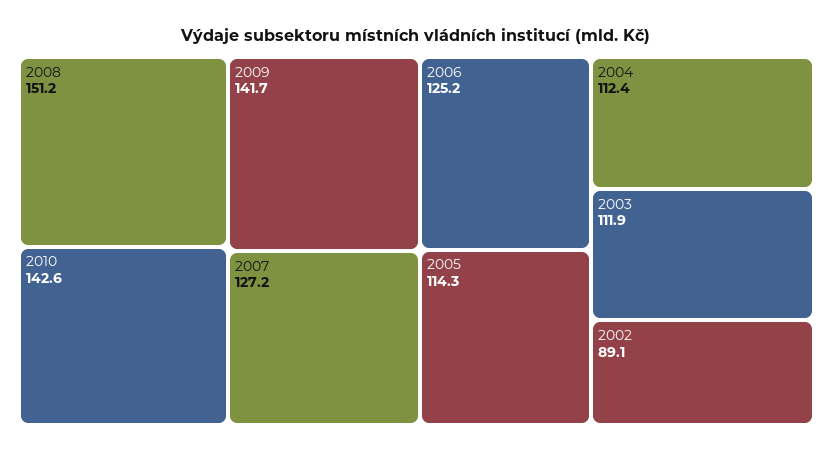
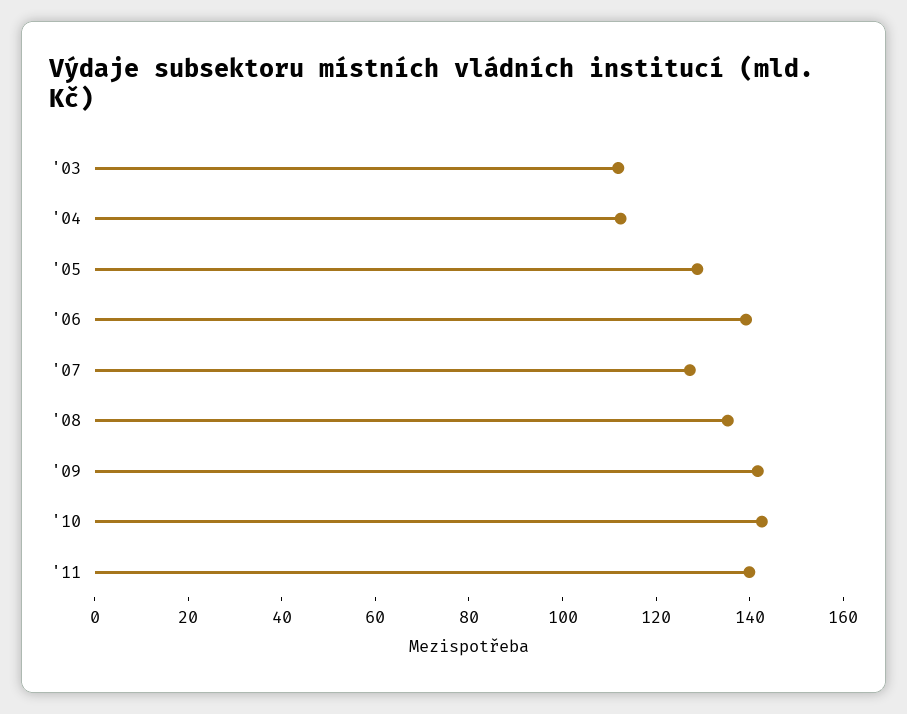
2008: 151.2 -> 135
2006: 125.2 -> 140
2005: 114.3 -> 130
2002: 89.1 -> none
'11: none -> 140

